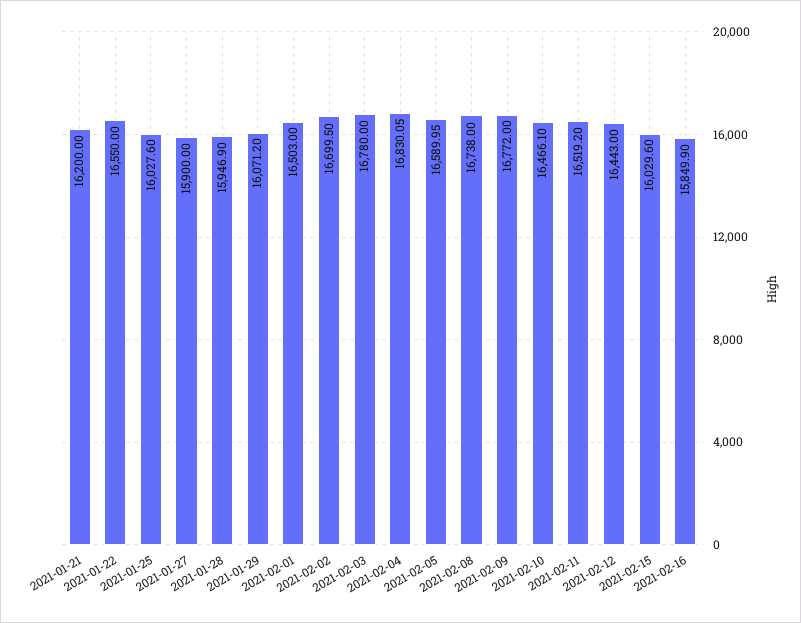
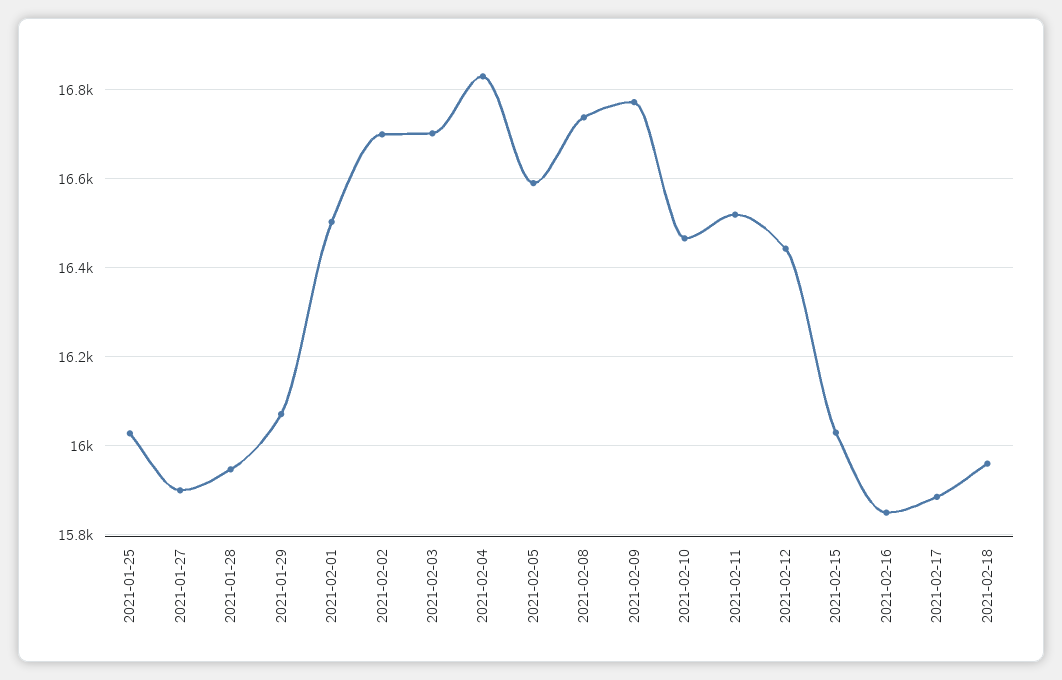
2021-01-21: 16200 -> none
2021-01-22: 16550 -> none
2021-02-03: 16780 -> 16700
2021-02-17: none -> 15880
2021-02-18: none -> 15960

